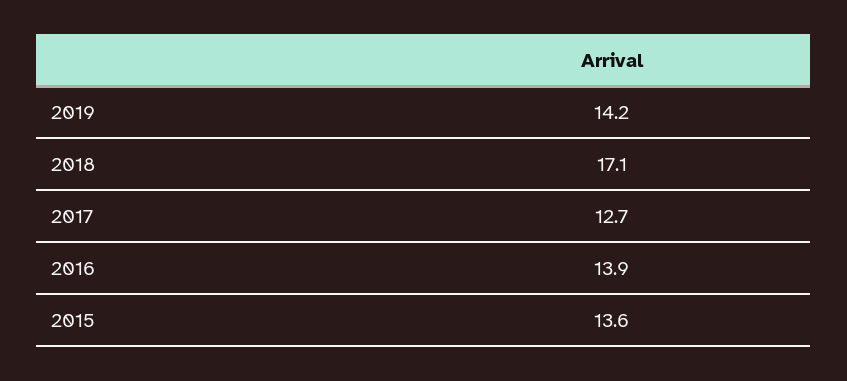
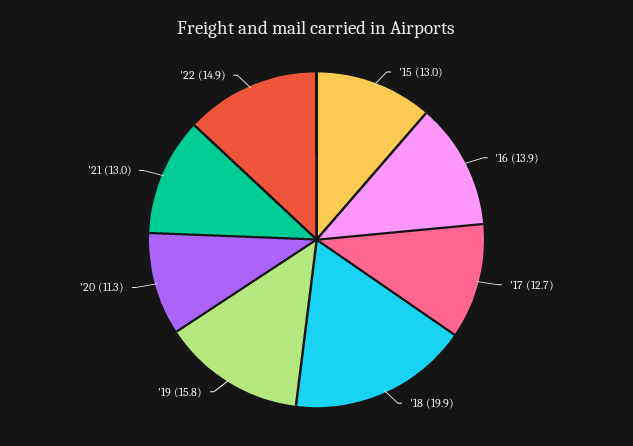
2019: 14.2 -> 15.8
2018: 17.1 -> 19.9
2015: 13.6 -> 13
'20: none -> 11.3
'21: none -> 13
'22: none -> 14.9

